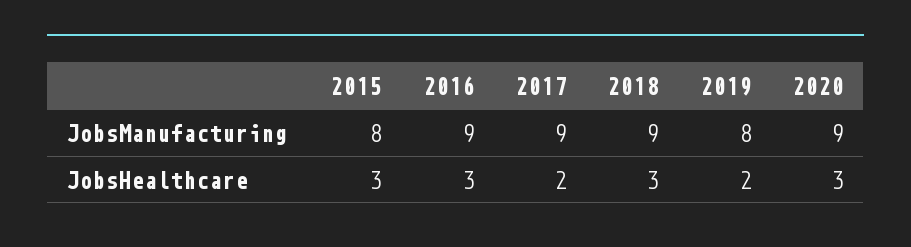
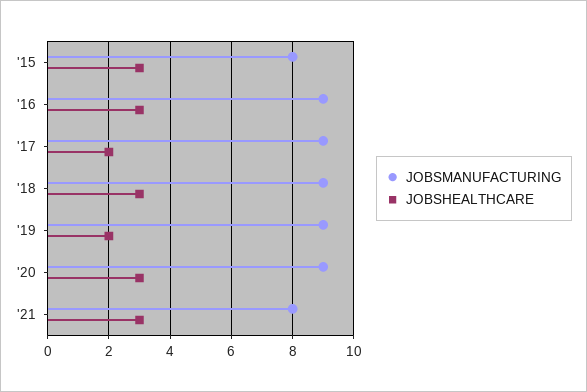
JobsManufacturing, 2019: 8 -> 9
JobsManufacturing, '21: none -> 8
JobsHealthcare, '21: none -> 3

